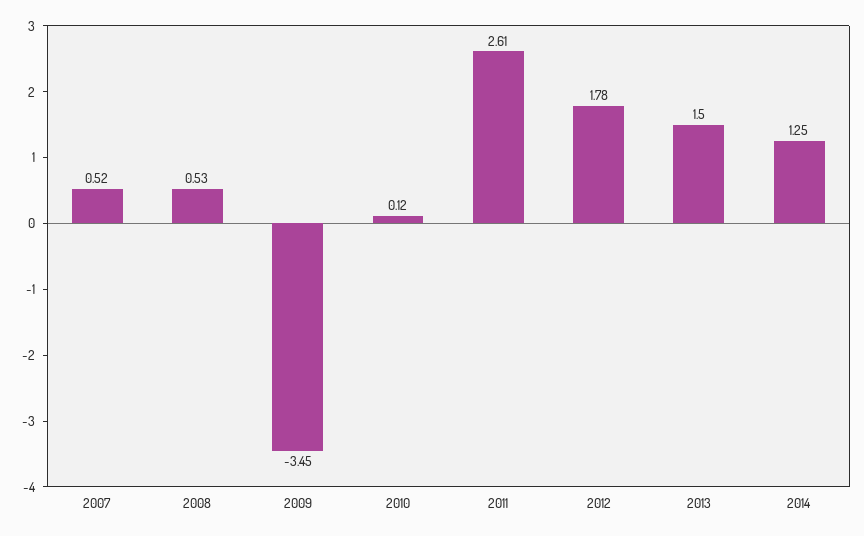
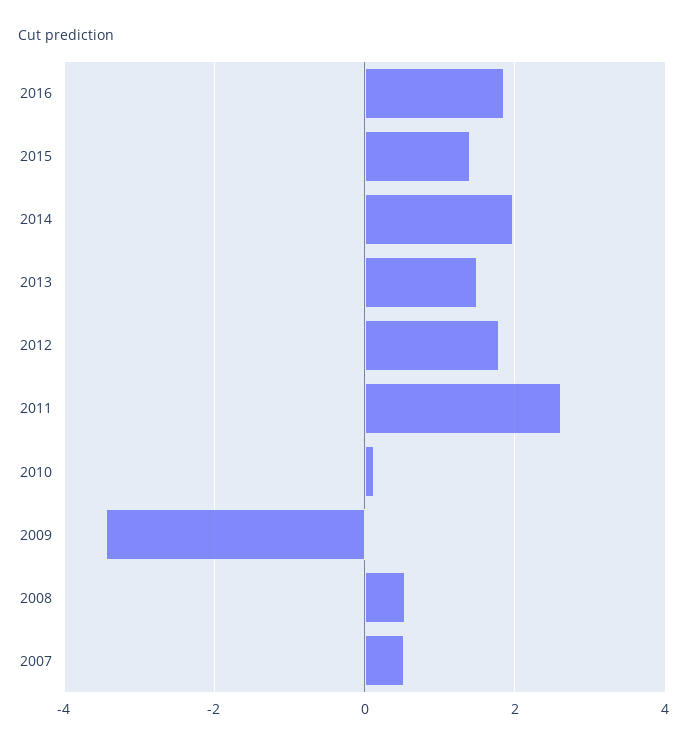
2014: 1.25 -> 2
2016: none -> 1.8
2015: none -> 1.4

